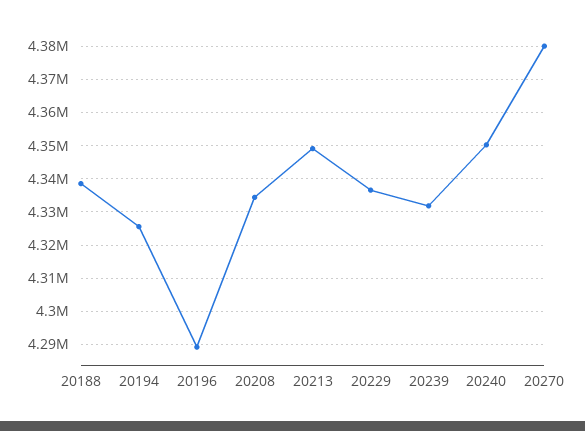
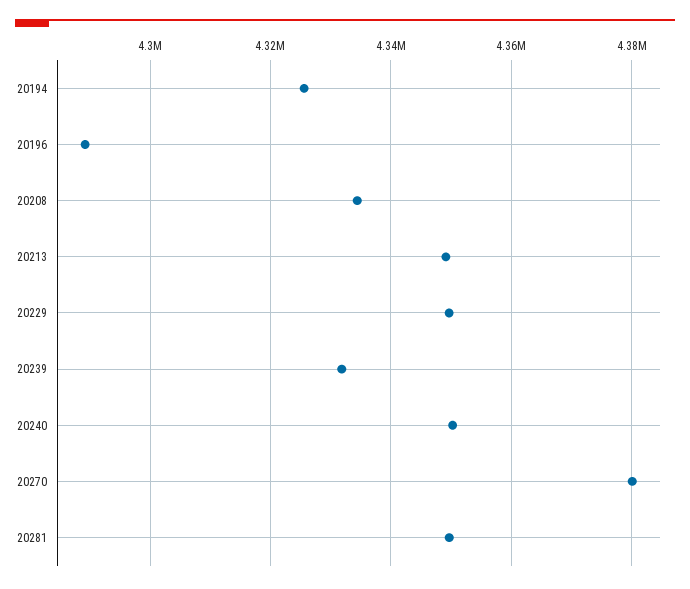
20188: 4338000 -> none
20229: 4336000 -> 4350000
20281: none -> 4350000

